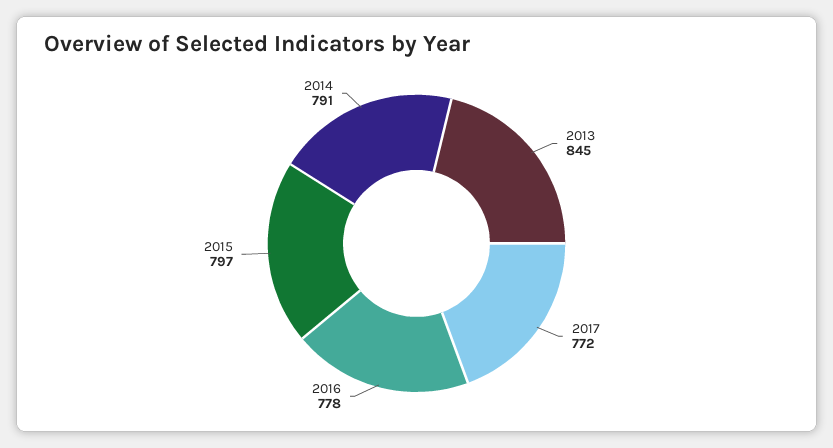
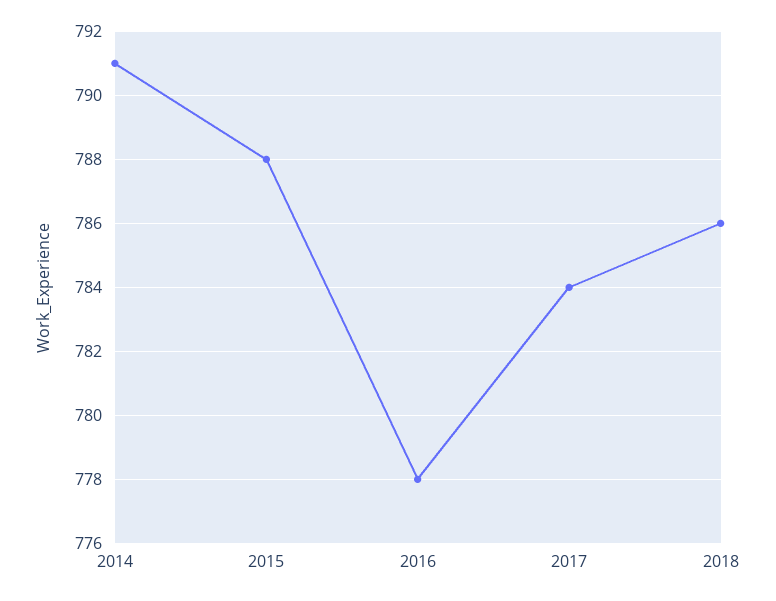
2013: 845 -> none
2017: 772 -> 784
2015: 797 -> 788
2018: none -> 786

